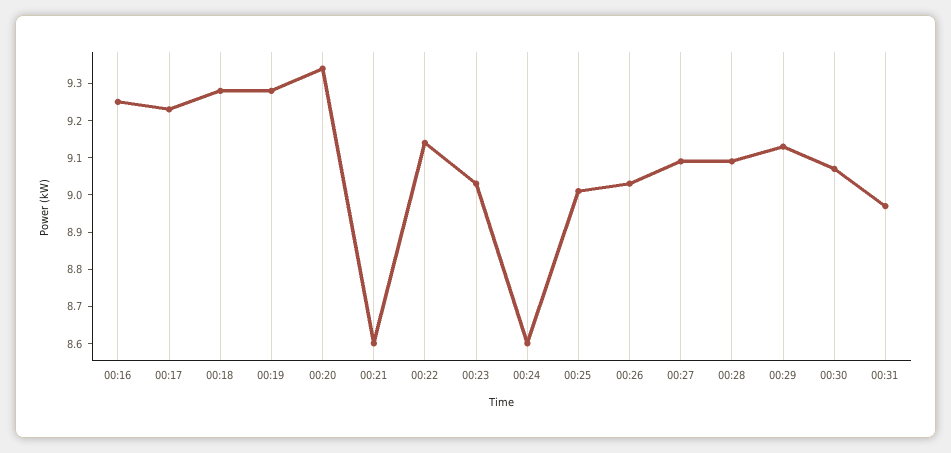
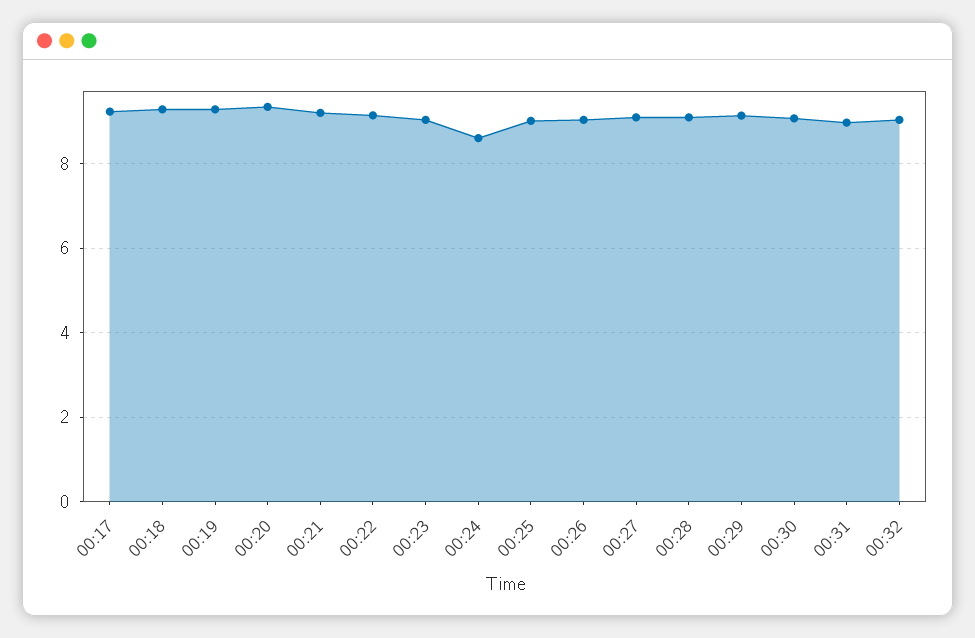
00:16: 9.25 -> none
00:21: 8.6 -> 9.2
00:32: none -> 9

